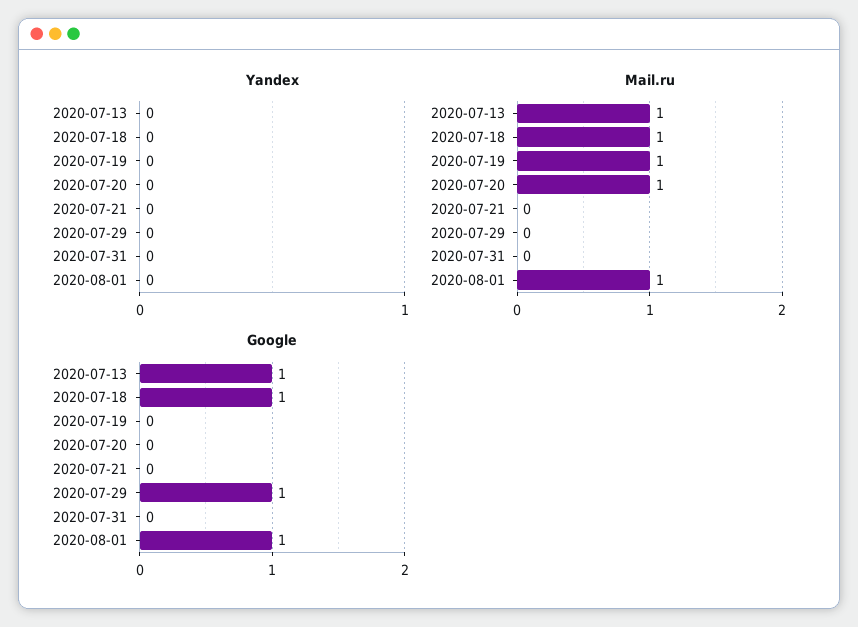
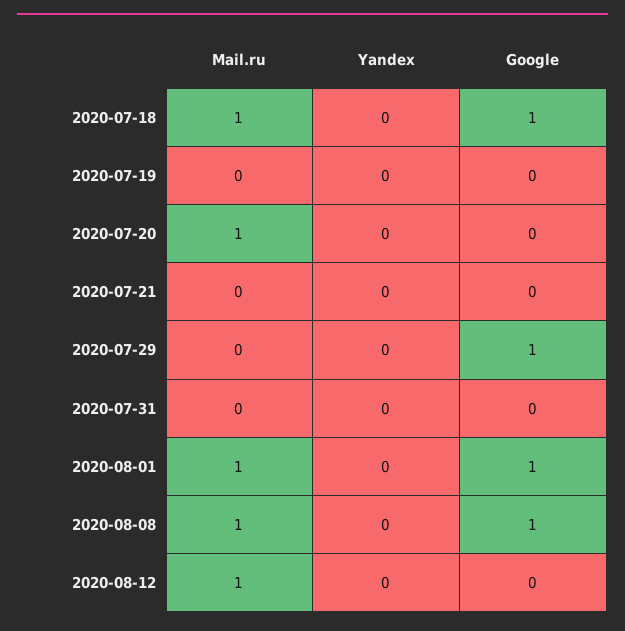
Yandex, 2020-07-13: 0 -> none
Mail.ru, 2020-07-13: 1 -> none
Mail.ru, 2020-07-19: 1 -> 0
Google, 2020-07-13: 1 -> none
Mail.ru, 2020-08-08: none -> 1
Yandex, 2020-08-08: none -> 0
Google, 2020-08-08: none -> 1
Mail.ru, 2020-08-12: none -> 1
Yandex, 2020-08-12: none -> 0
Google, 2020-08-12: none -> 0

